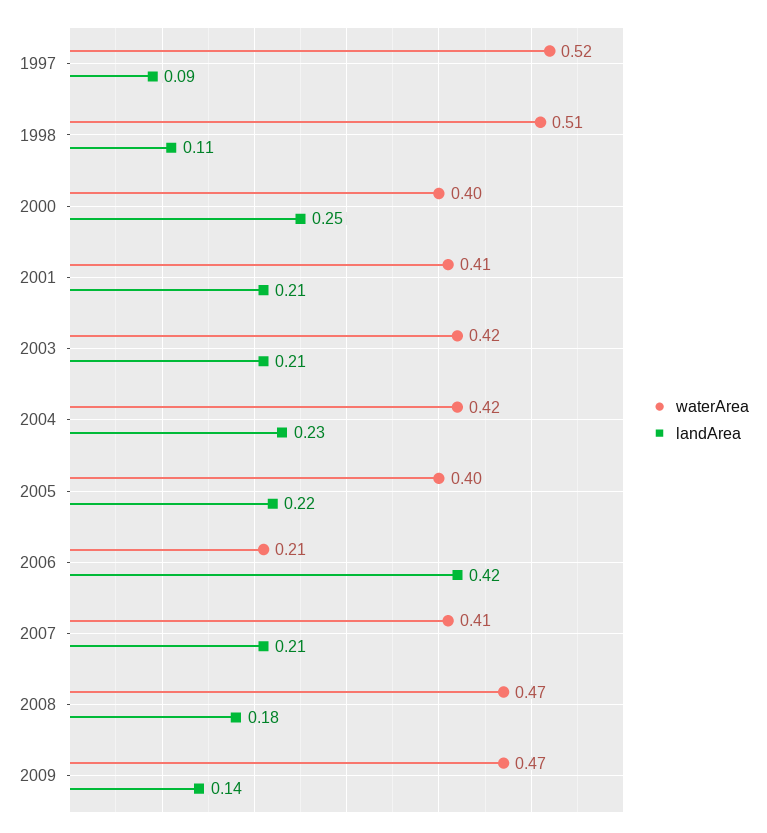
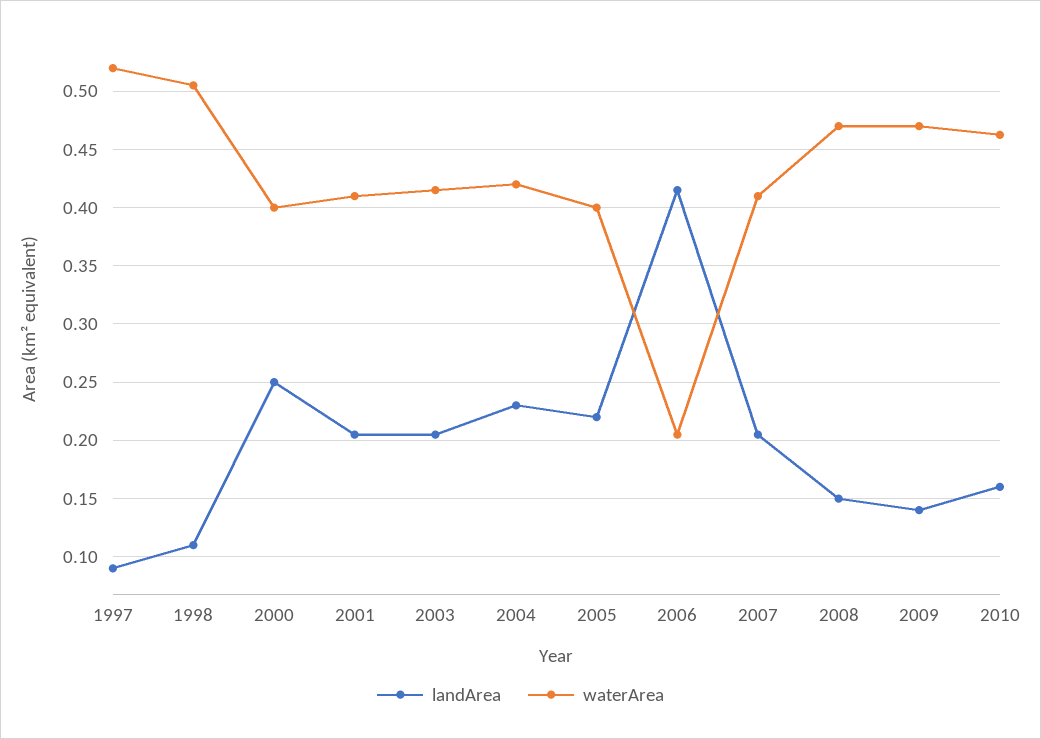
landArea, 2008: 0.18 -> 0.15
landArea, 2010: none -> 0.16
waterArea, 2010: none -> 0.46

